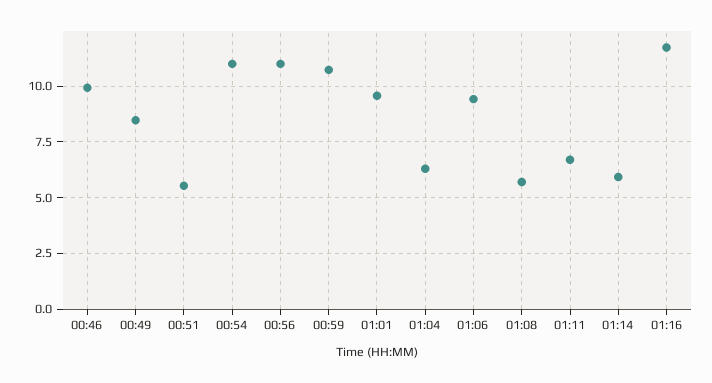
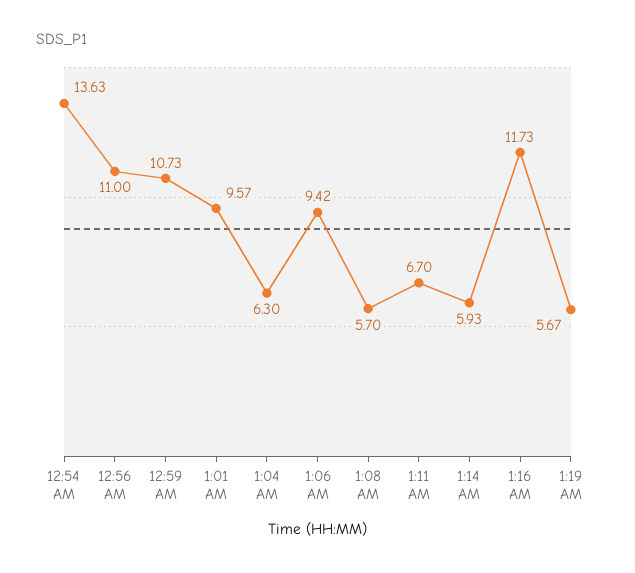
00:46: 10 -> none
00:49: 8.5 -> none
00:51: 5.5 -> none
00:54: 11 -> 13.63
1:19 AM: none -> 5.67

